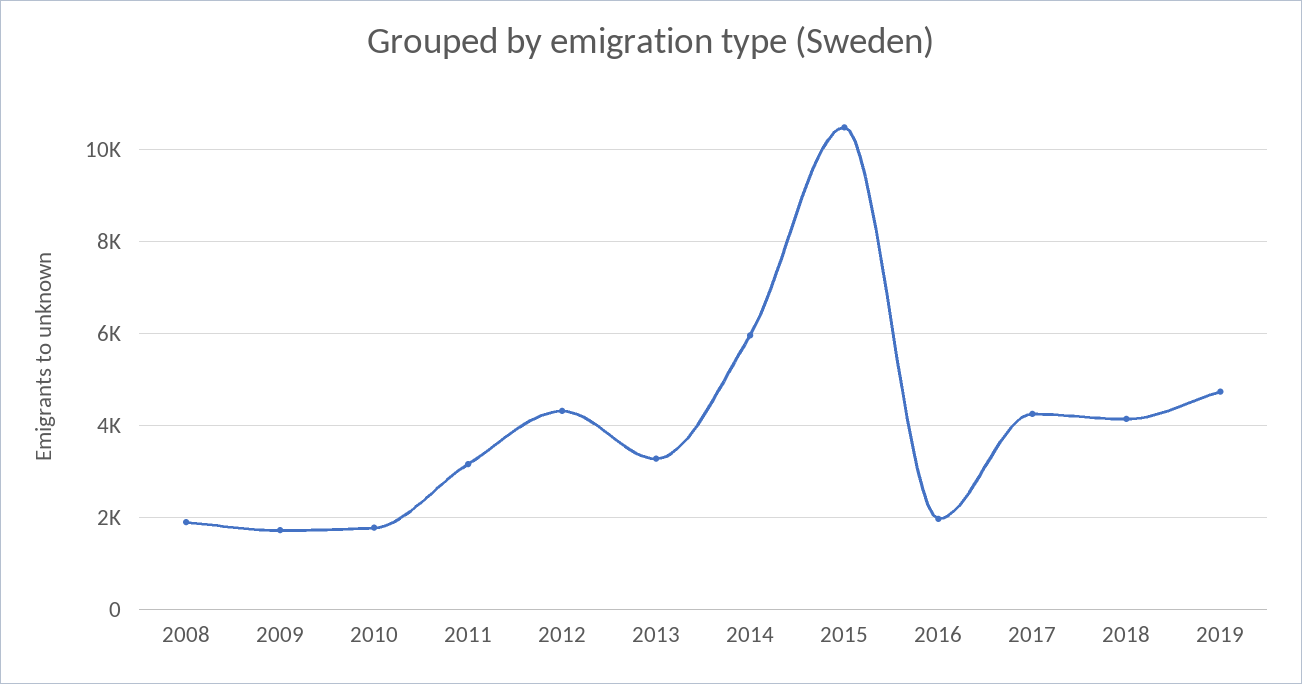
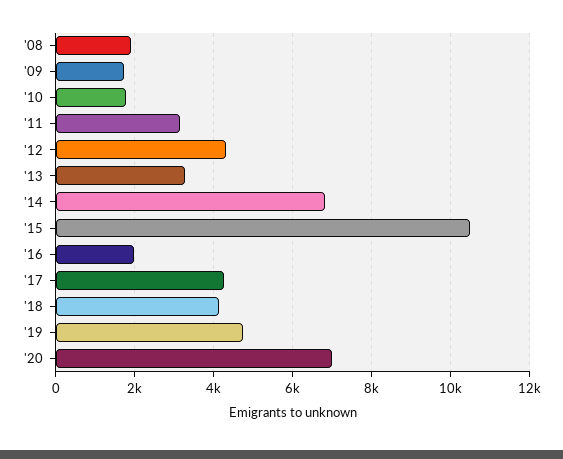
2014: 6000 -> 6800
'20: none -> 7000

